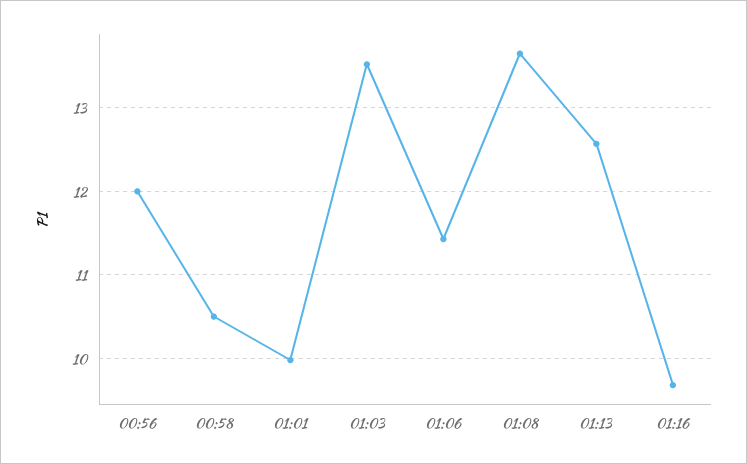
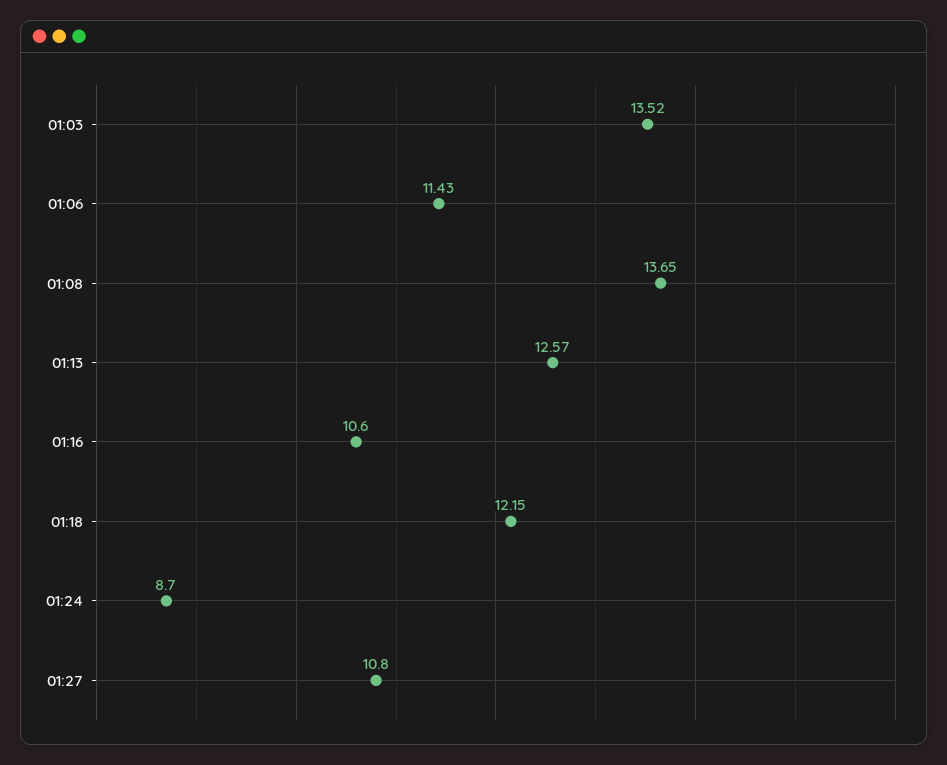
00:56: 12 -> none
00:58: 10.5 -> none
01:01: 10 -> none
01:16: 9.7 -> 10.6
01:18: none -> 12.15
01:24: none -> 8.7
01:27: none -> 10.8

